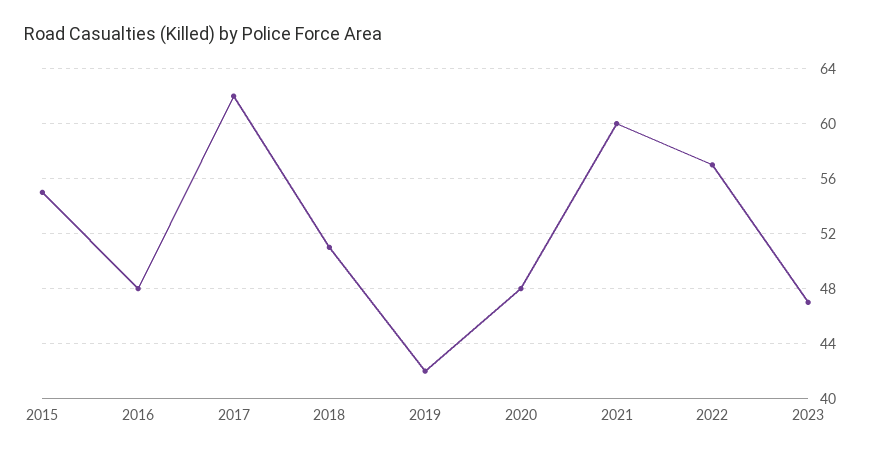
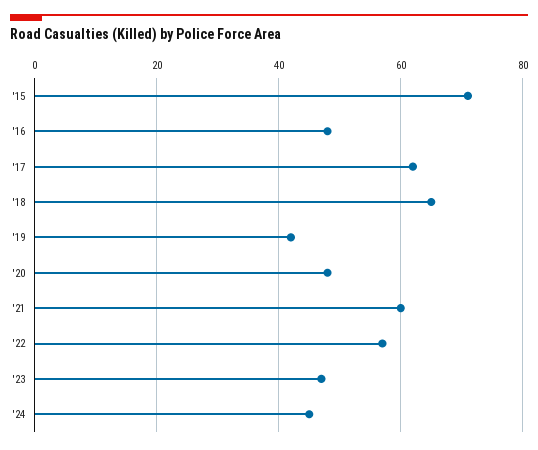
2015: 55 -> 70
2018: 51 -> 65
'24: none -> 45

